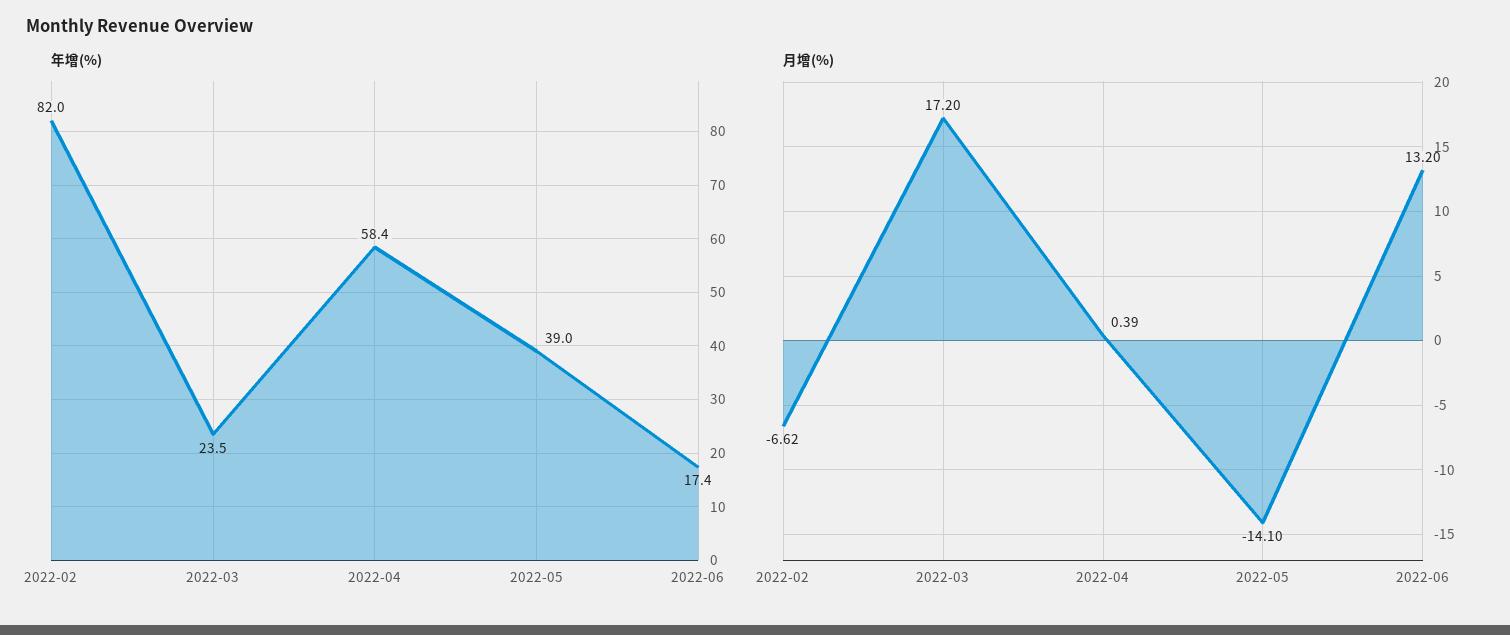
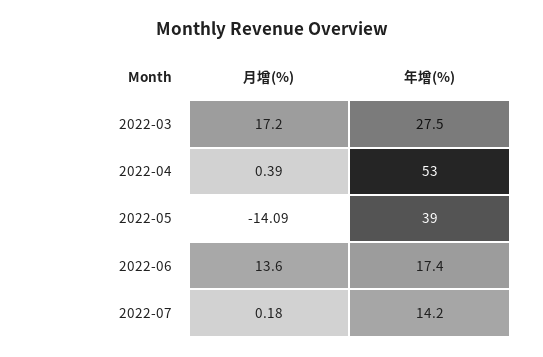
年增(%), 2022-02: 82 -> none
年增(%), 2022-03: 23.5 -> 27.5
年增(%), 2022-04: 58.4 -> 53
月增(%), 2022-02: -6.62 -> none
月增(%), 2022-05: -14.1 -> -14.09
月增(%), 2022-06: 13.2 -> 13.6
月增(%), 2022-07: none -> 0.18
年增(%), 2022-07: none -> 14.2

